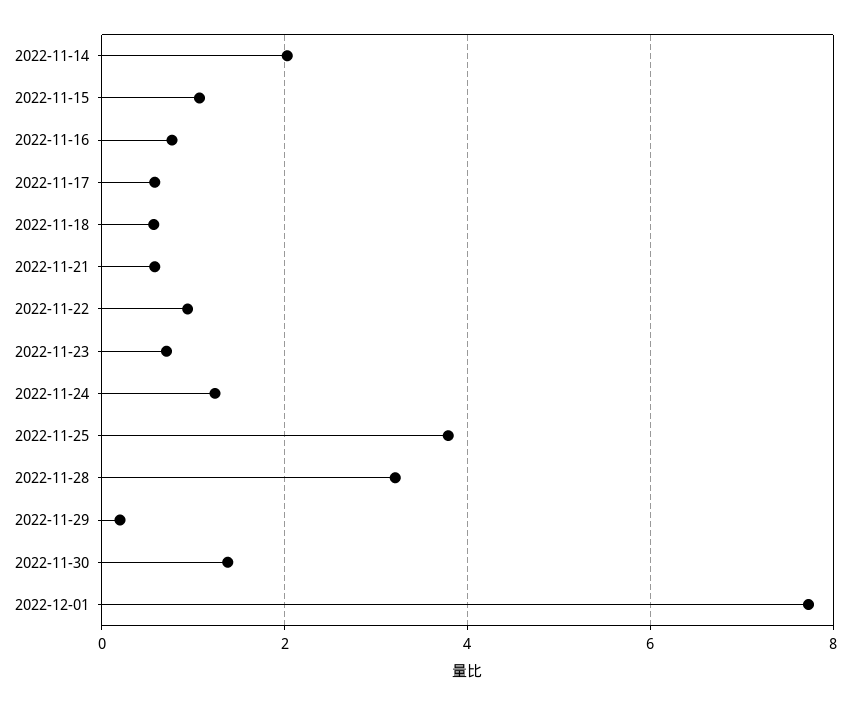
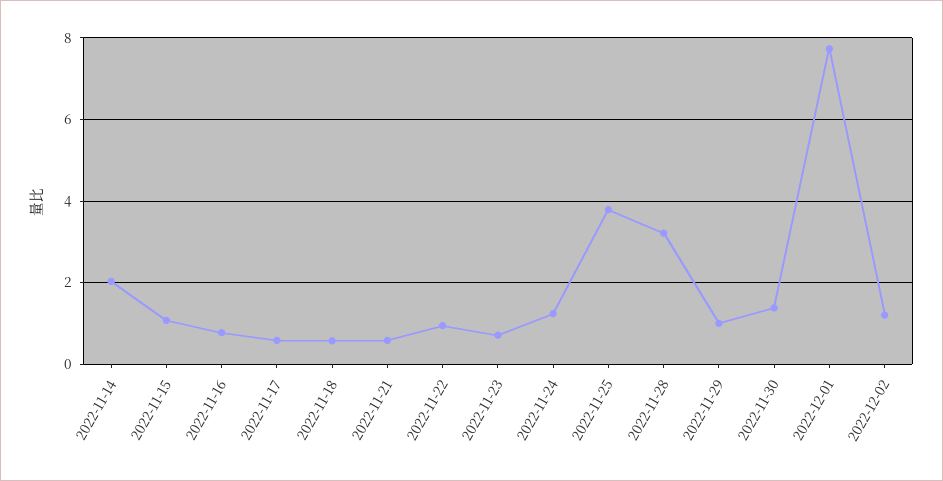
2022-11-29: 0.2 -> 1
2022-12-02: none -> 1.2

